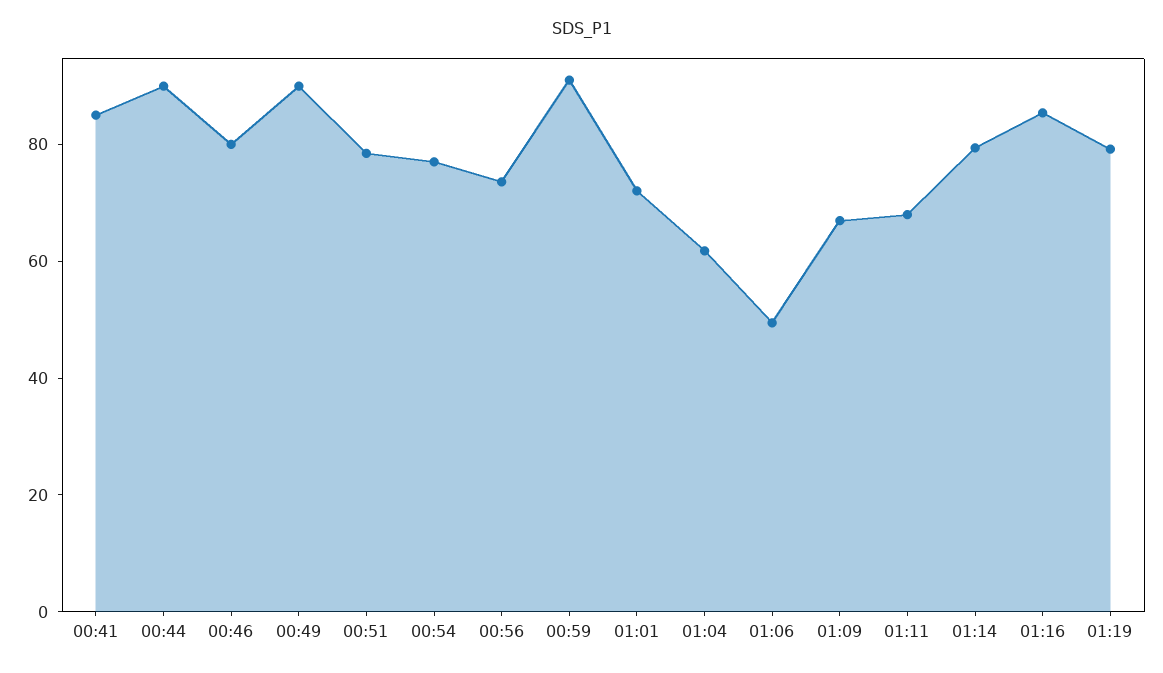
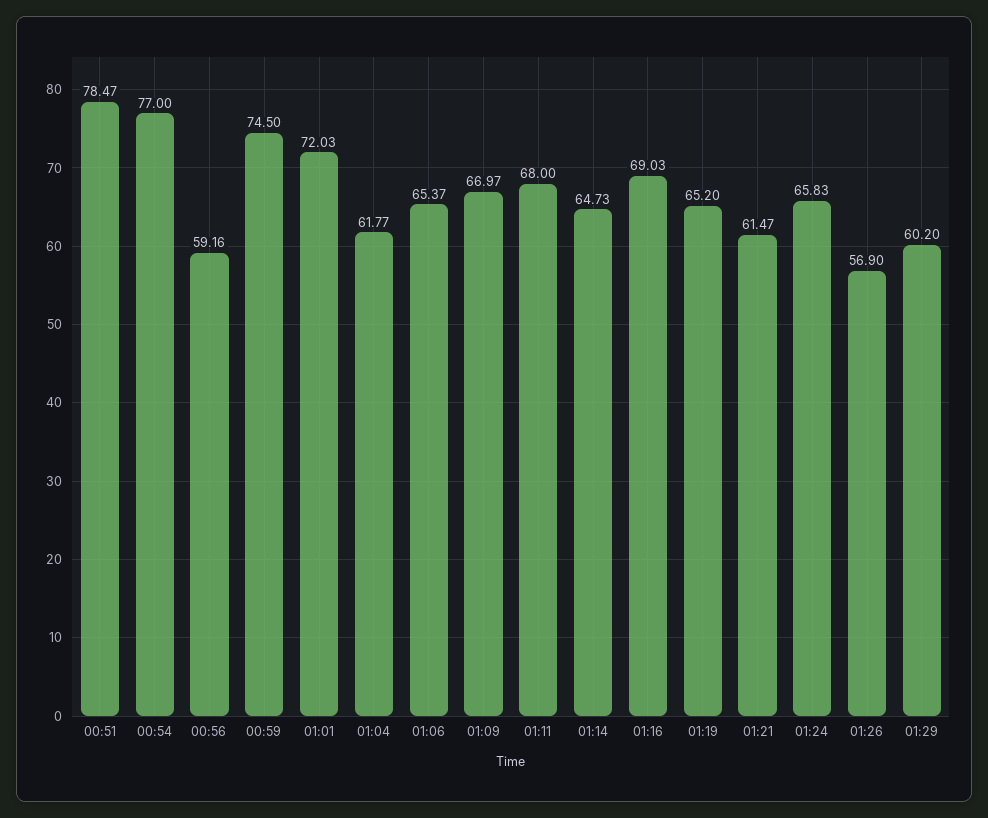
00:41: 85 -> none
00:44: 90 -> none
00:46: 80 -> none
00:49: 90 -> none
00:56: 75 -> 59.16
00:59: 90 -> 74.5
01:06: 50 -> 65.37
01:14: 80 -> 64.73
01:16: 85 -> 69.03
01:19: 80 -> 65.2
01:21: none -> 61.47
01:24: none -> 65.83
01:26: none -> 56.9
01:29: none -> 60.2

